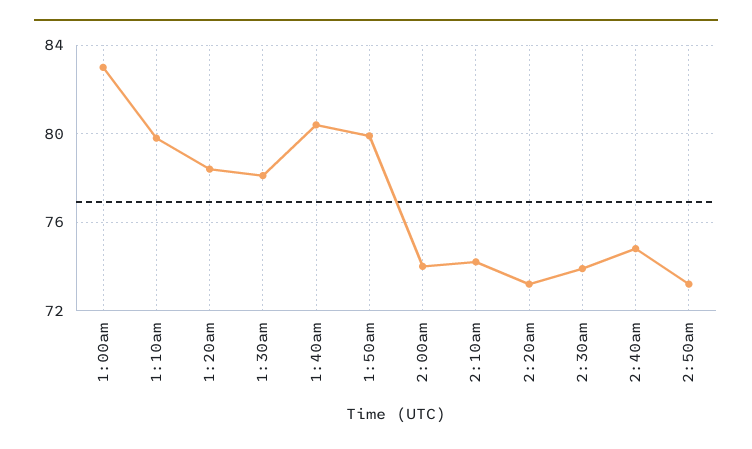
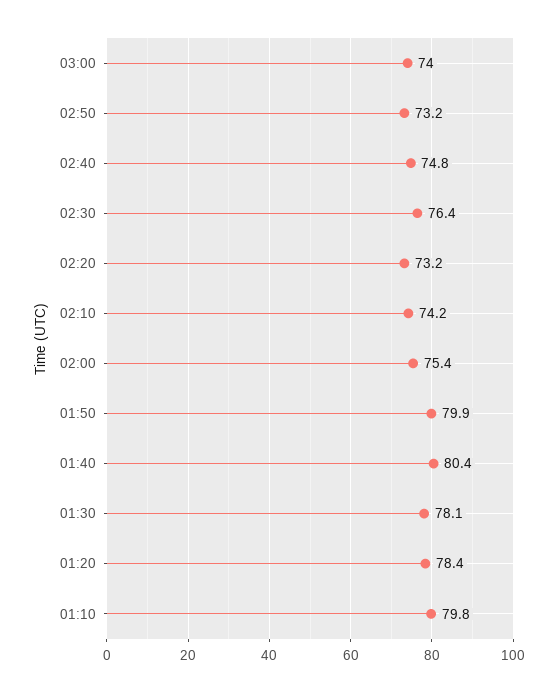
1:00am: 83 -> none
2:00am: 74 -> 75.4
2:30am: 74 -> 76.4
03:00: none -> 74

